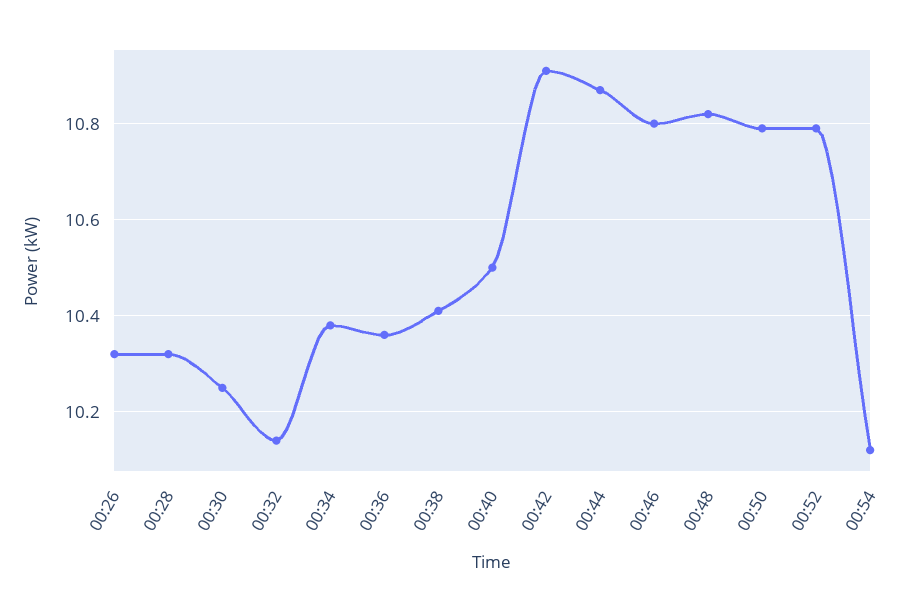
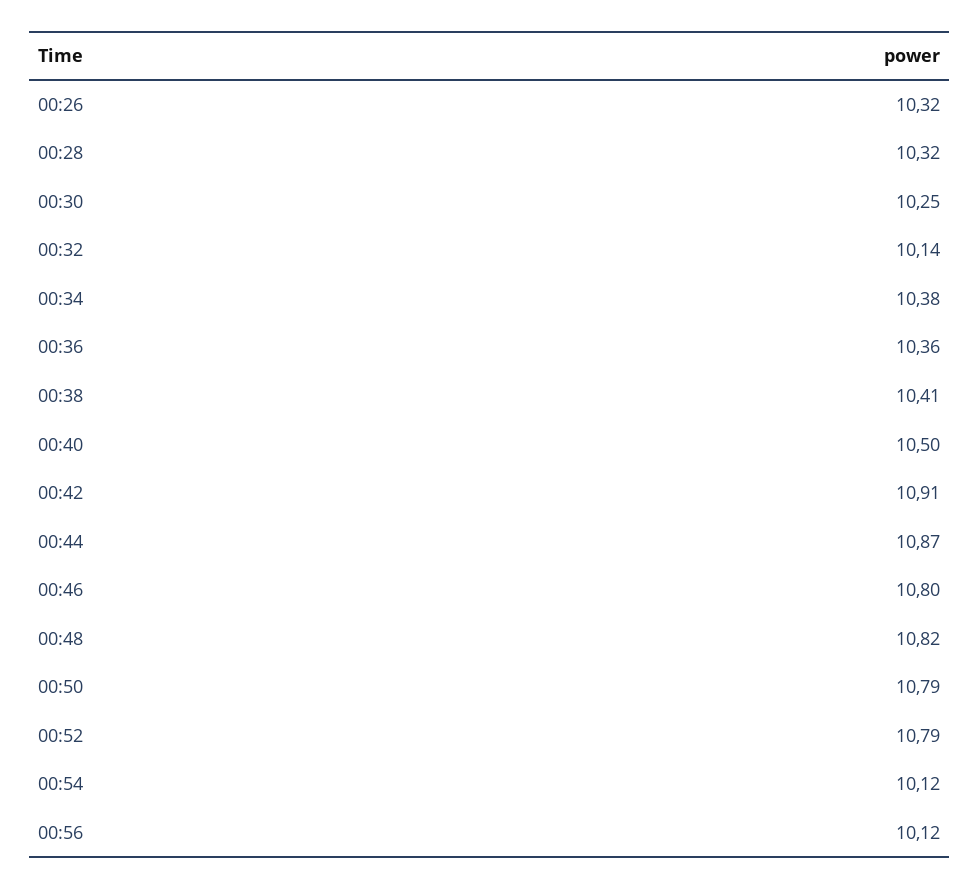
00:56: none -> 10.12

